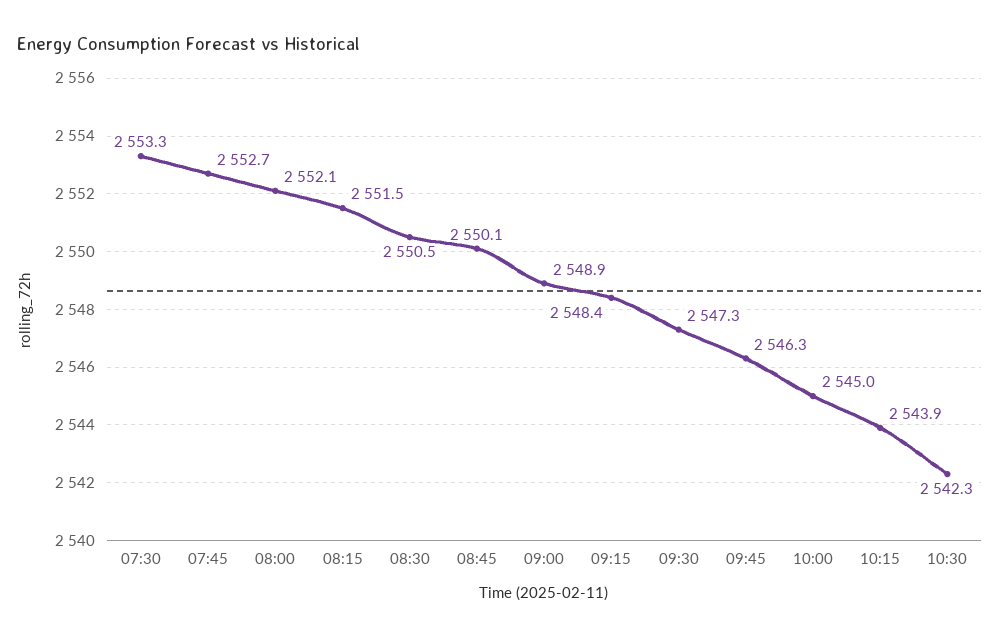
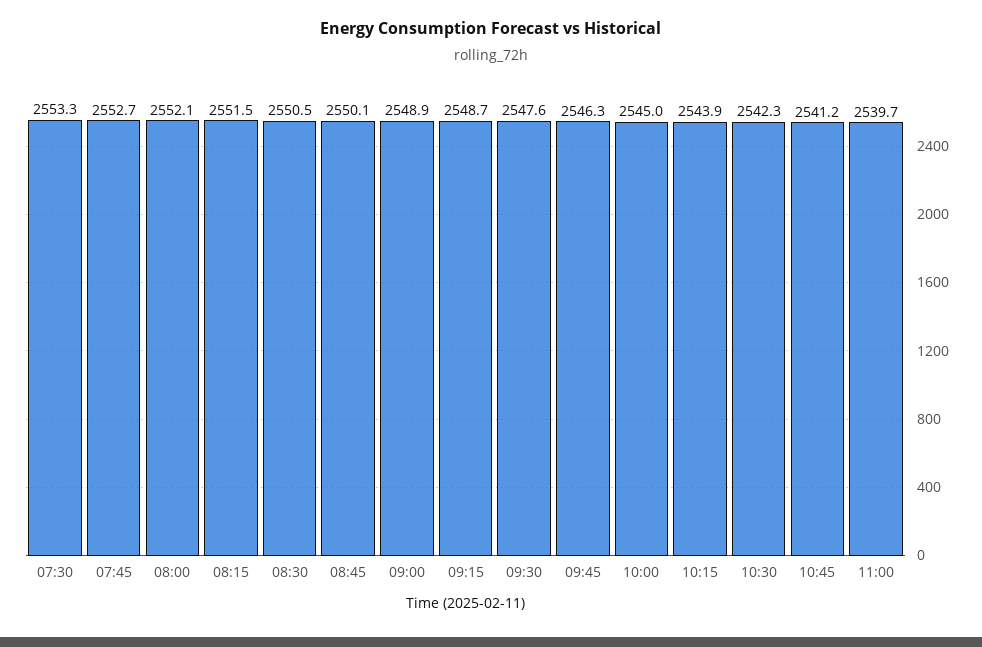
09:15: 2548.4 -> 2548.7
09:30: 2547.3 -> 2547.6
10:45: none -> 2541.2
11:00: none -> 2539.7

